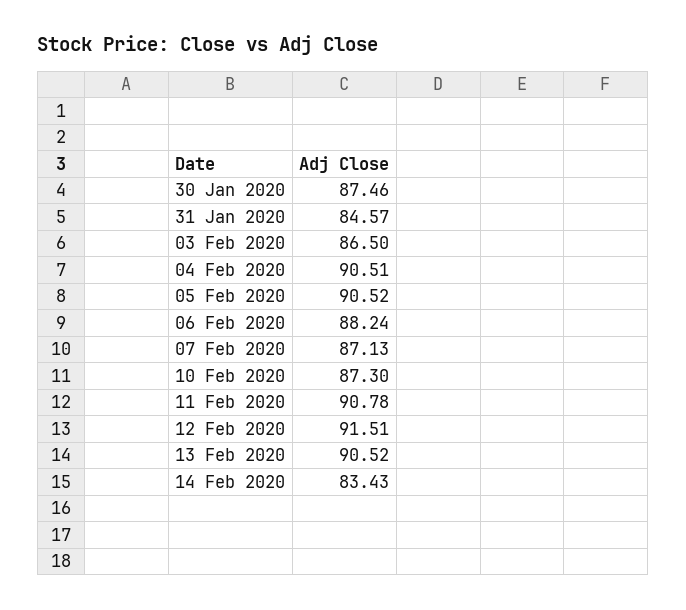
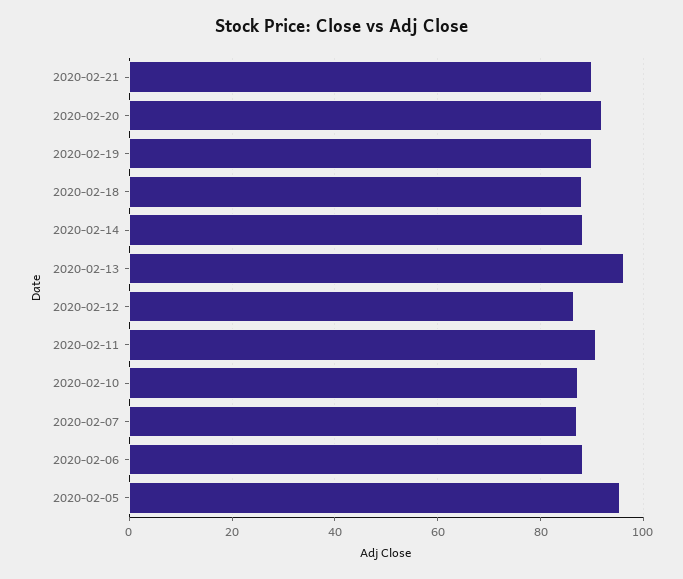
30 Jan 2020: 87.46 -> none
31 Jan 2020: 84.57 -> none
03 Feb 2020: 86.5 -> none
04 Feb 2020: 90.51 -> none
05 Feb 2020: 90.52 -> 96
12 Feb 2020: 91.51 -> 86
13 Feb 2020: 90.52 -> 96
14 Feb 2020: 83.43 -> 88
2020-02-21: none -> 90
2020-02-20: none -> 92
2020-02-19: none -> 90
2020-02-18: none -> 88

